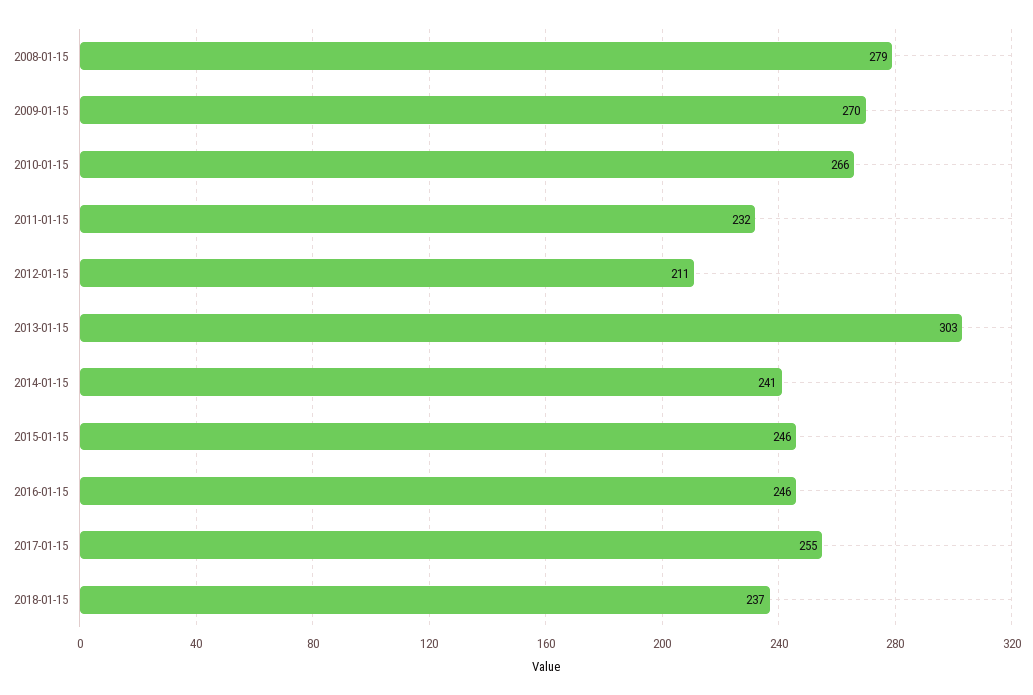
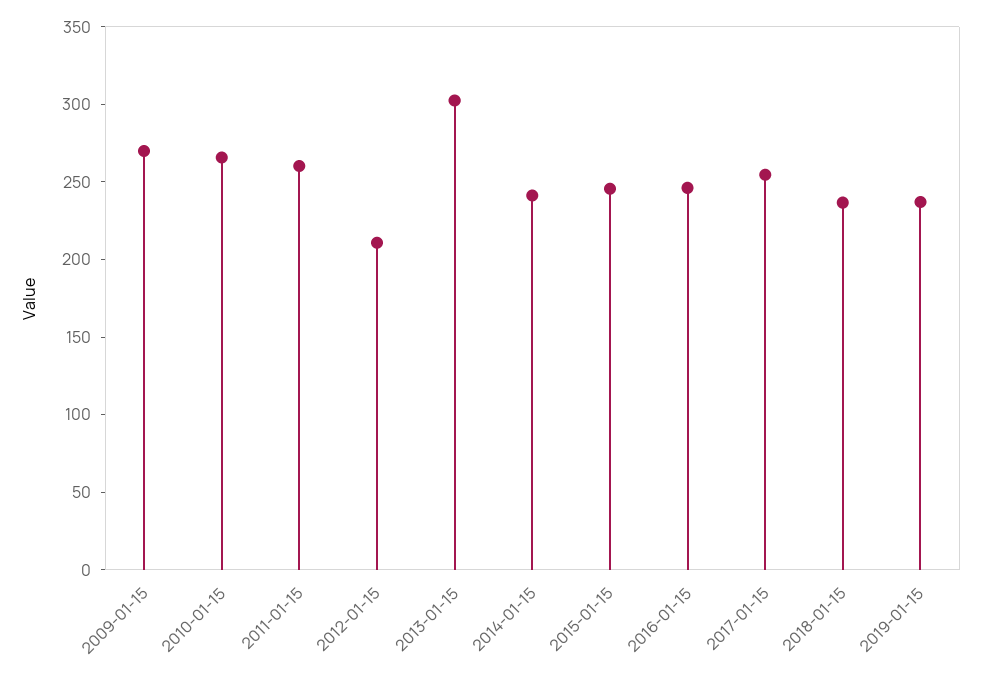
2008-01-15: 279 -> none
2011-01-15: 232 -> 260
2019-01-15: none -> 240

